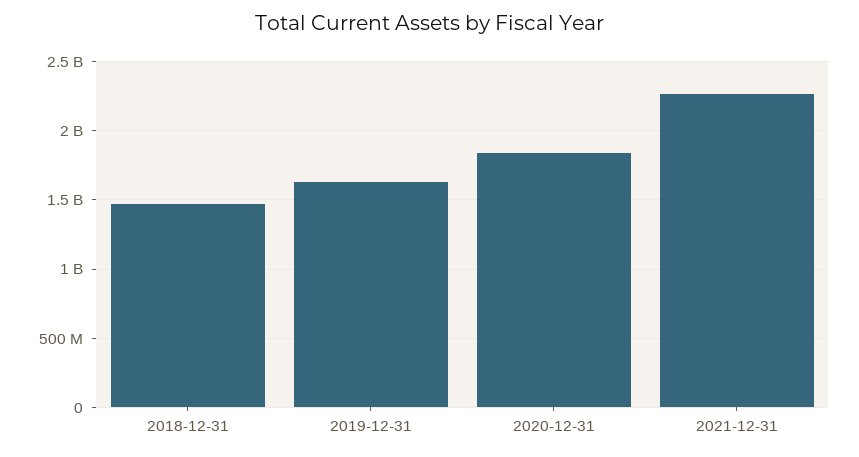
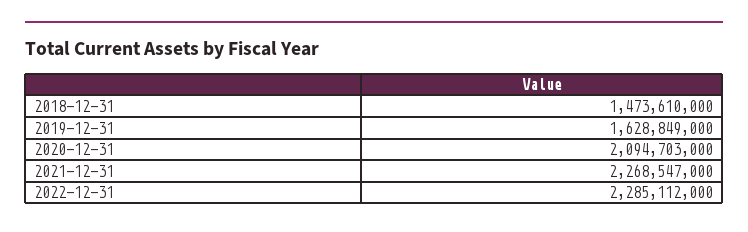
2020-12-31: 1850000000 -> 2094703000
2022-12-31: none -> 2285112000

